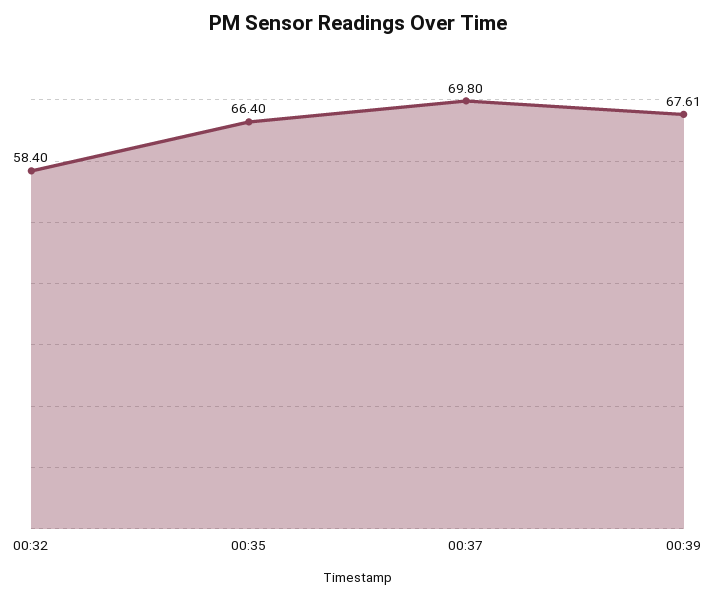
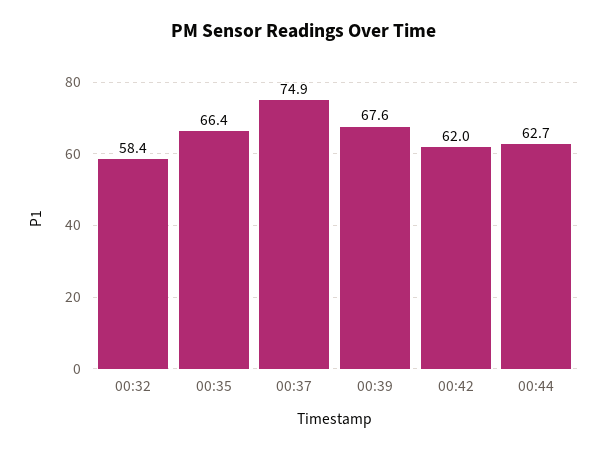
00:37: 69.8 -> 74.9
00:42: none -> 62
00:44: none -> 62.7

